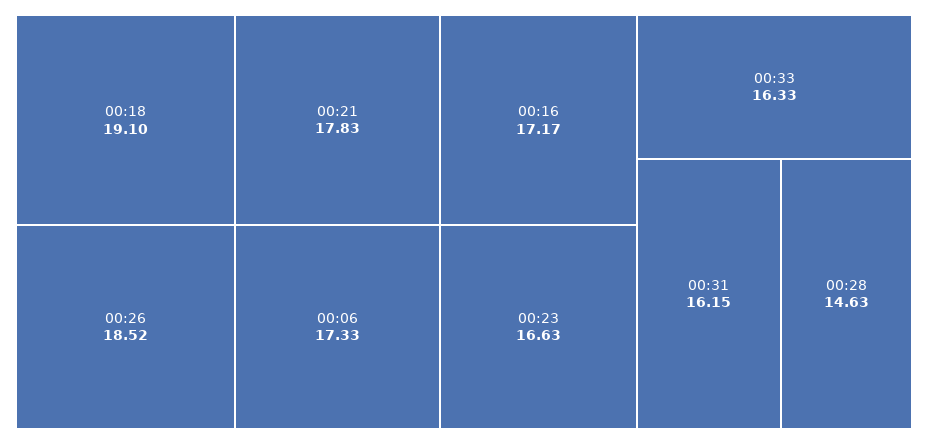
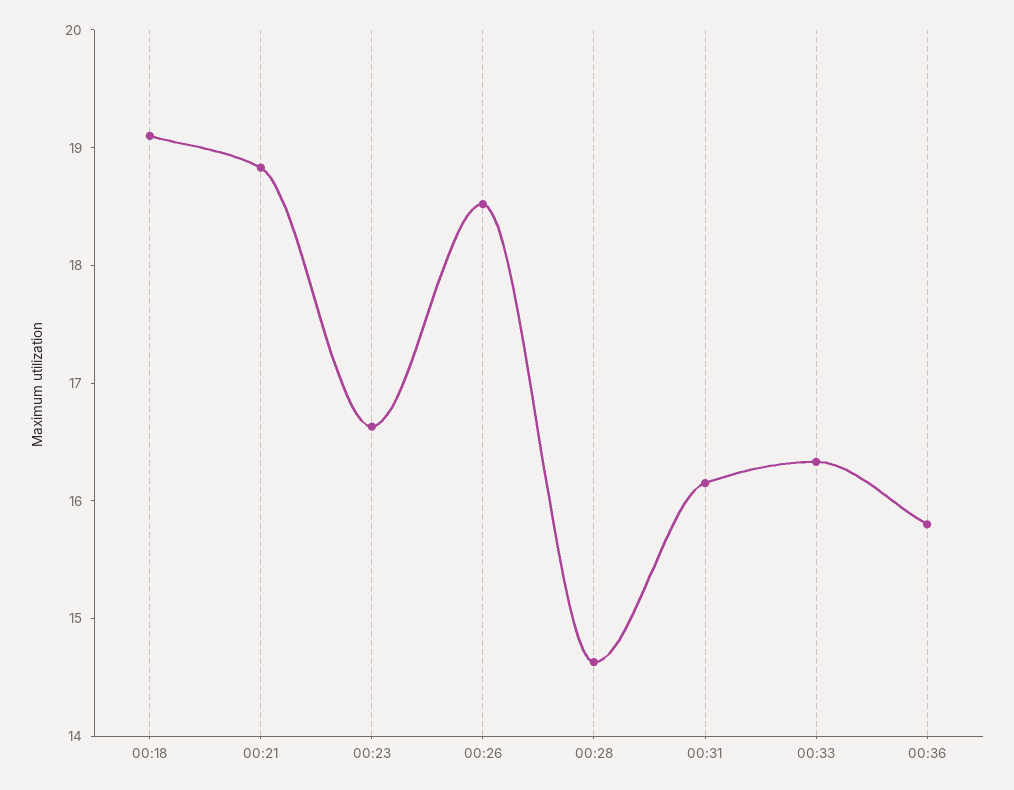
00:21: 17.83 -> 18.8
00:06: 17.33 -> none
00:16: 17.17 -> none
00:36: none -> 15.8

